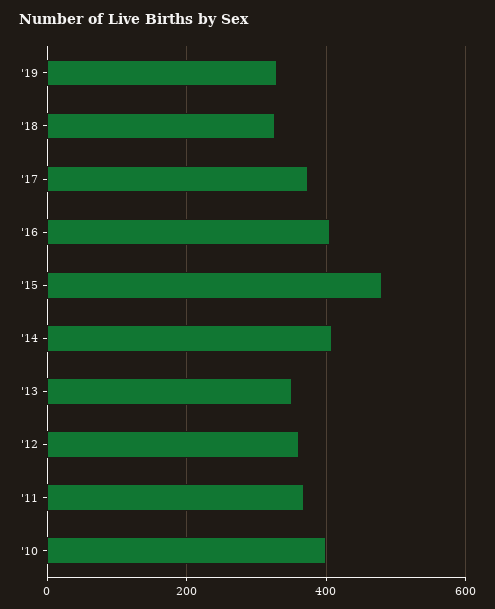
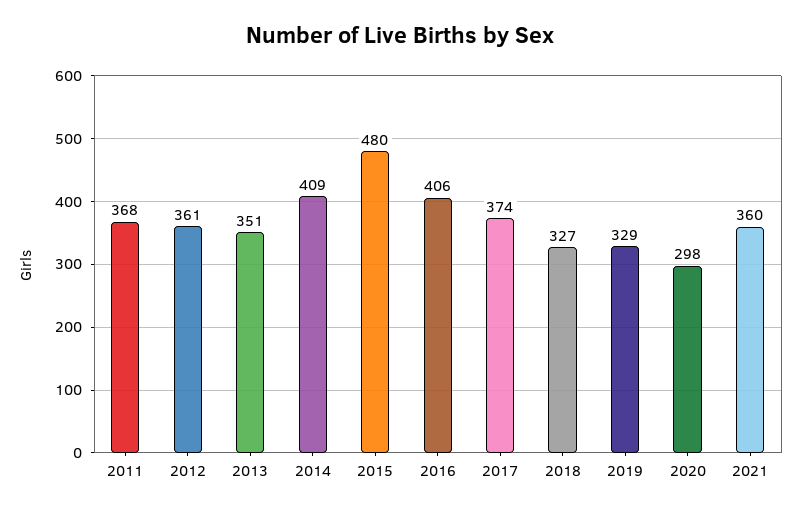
'10: 400 -> none
2020: none -> 298
2021: none -> 360

